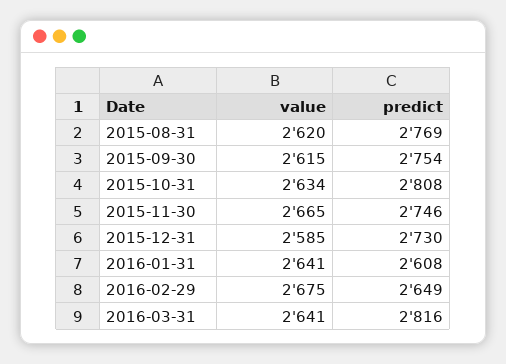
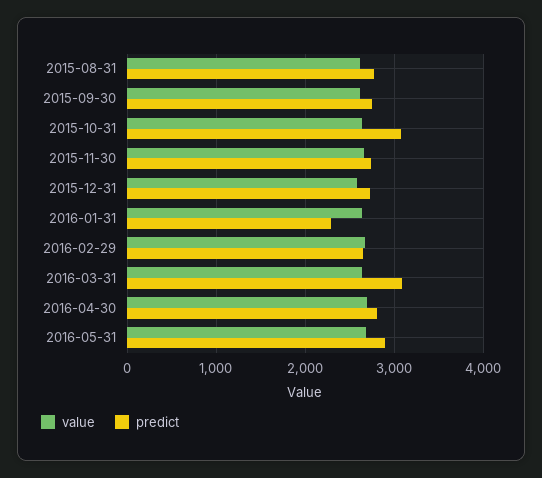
predict, 2015-10-31: 2808 -> 3100
predict, 2016-01-31: 2608 -> 2300
predict, 2016-03-31: 2816 -> 3100
value, 2016-04-30: none -> 2700
predict, 2016-04-30: none -> 2800
value, 2016-05-31: none -> 2700
predict, 2016-05-31: none -> 2900

